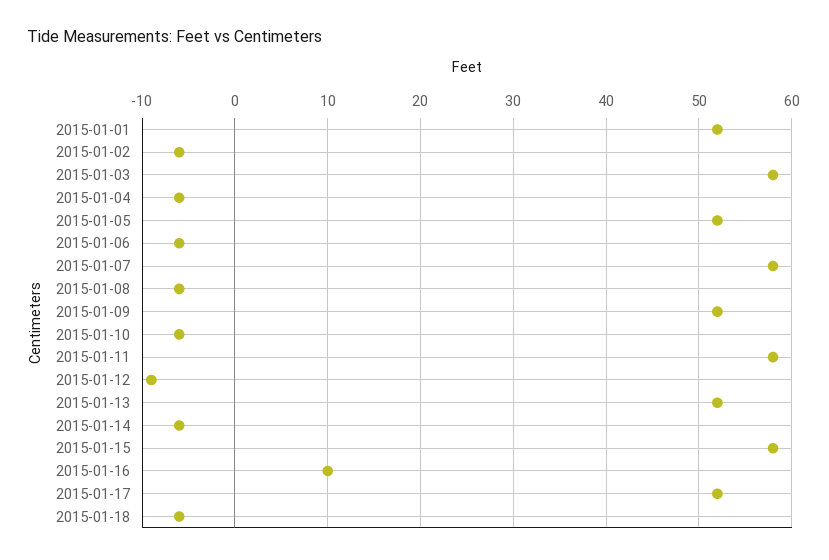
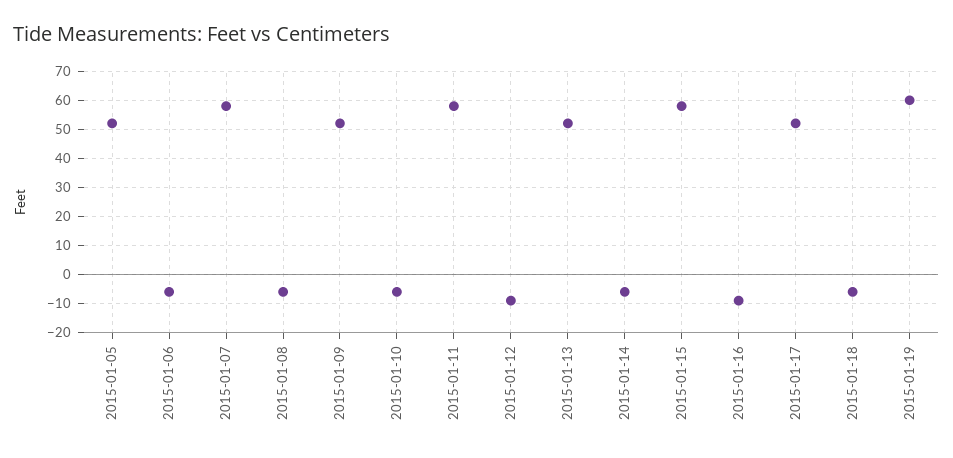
2015-01-01: 52 -> none
2015-01-02: -6 -> none
2015-01-03: 58 -> none
2015-01-04: -6 -> none
2015-01-16: 10 -> -10
2015-01-19: none -> 60

